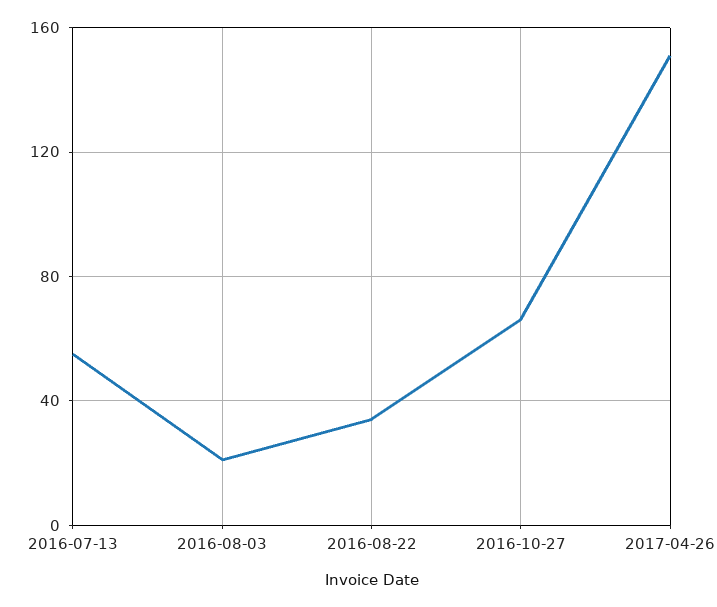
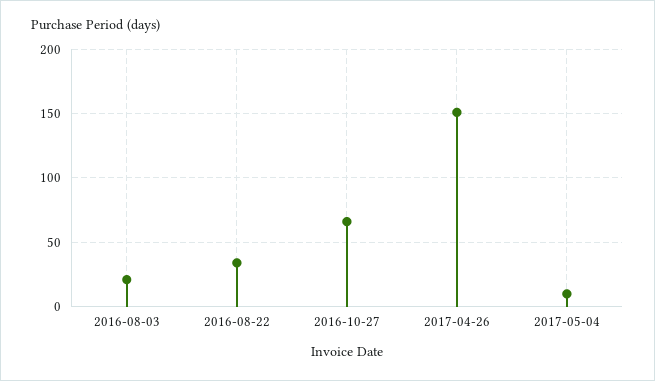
2016-07-13: 55 -> none
2017-05-04: none -> 10

